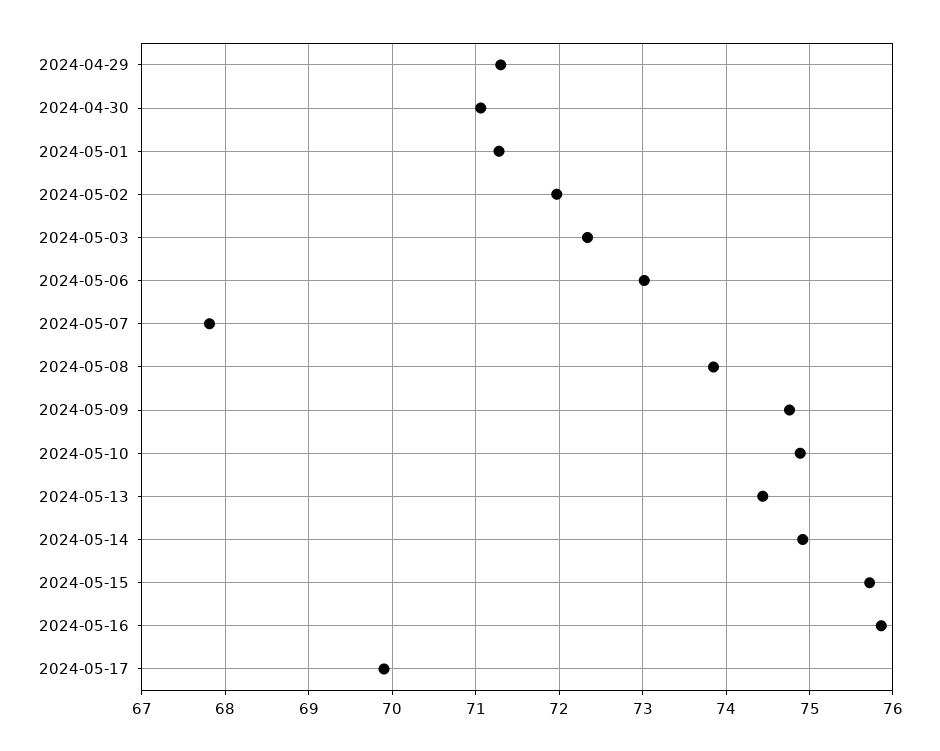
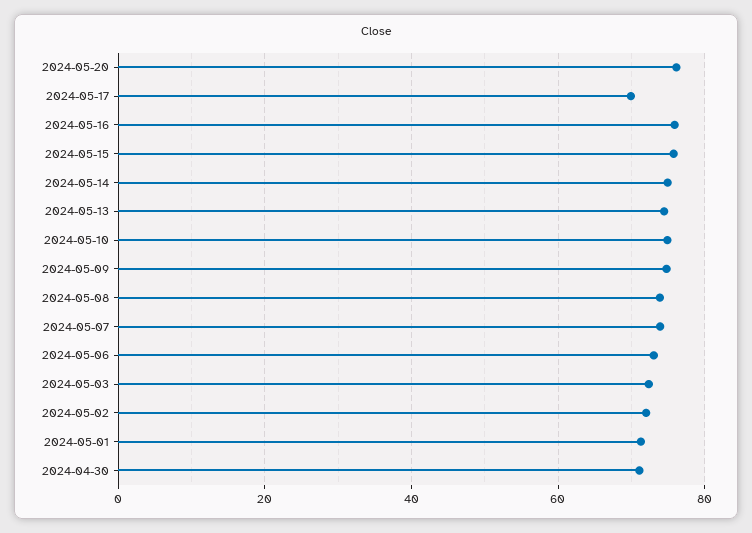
2024-04-29: 71.3 -> none
2024-05-07: 67.8 -> 74
2024-05-20: none -> 76

